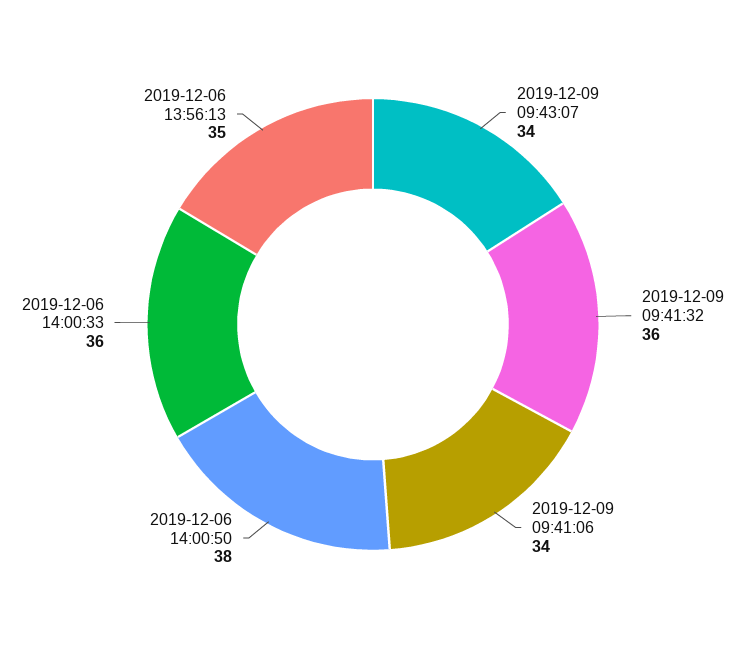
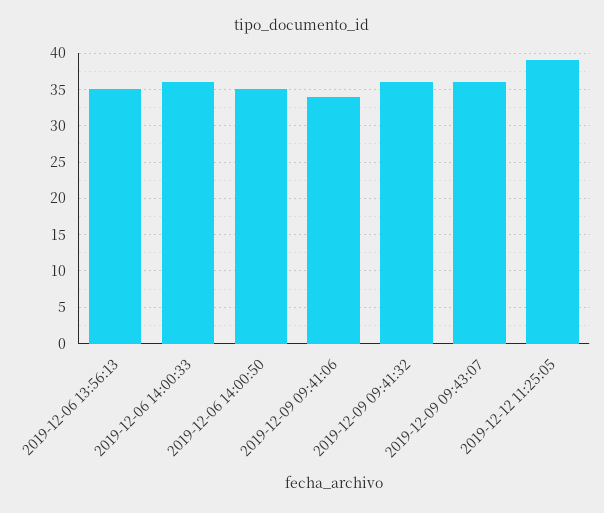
2019-12-09 09:43:07: 34 -> 36
2019-12-06 14:00:50: 38 -> 35
2019-12-12 11:25:05: none -> 39

